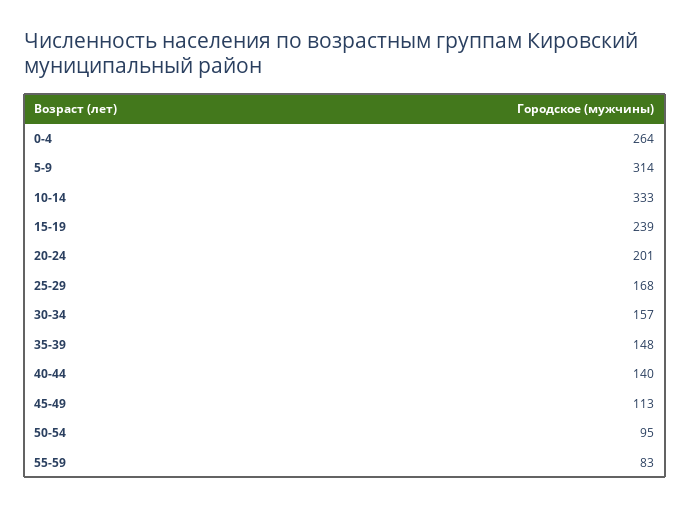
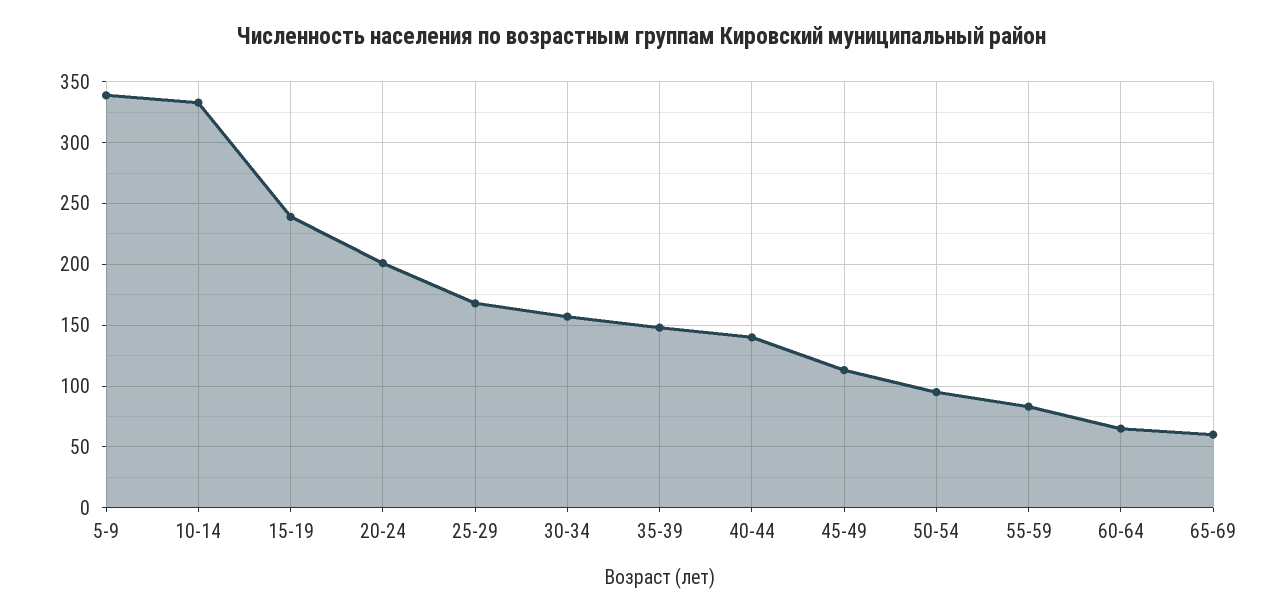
0-4: 264 -> none
5-9: 314 -> 340
60-64: none -> 65
65-69: none -> 60

